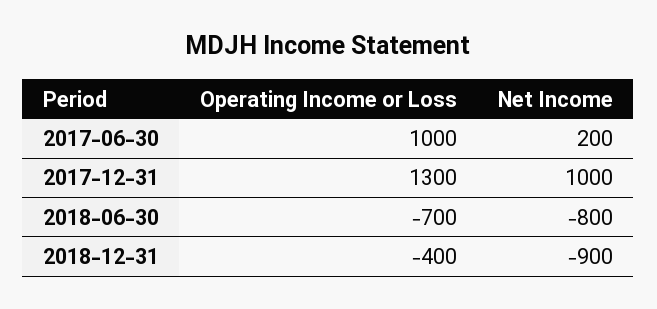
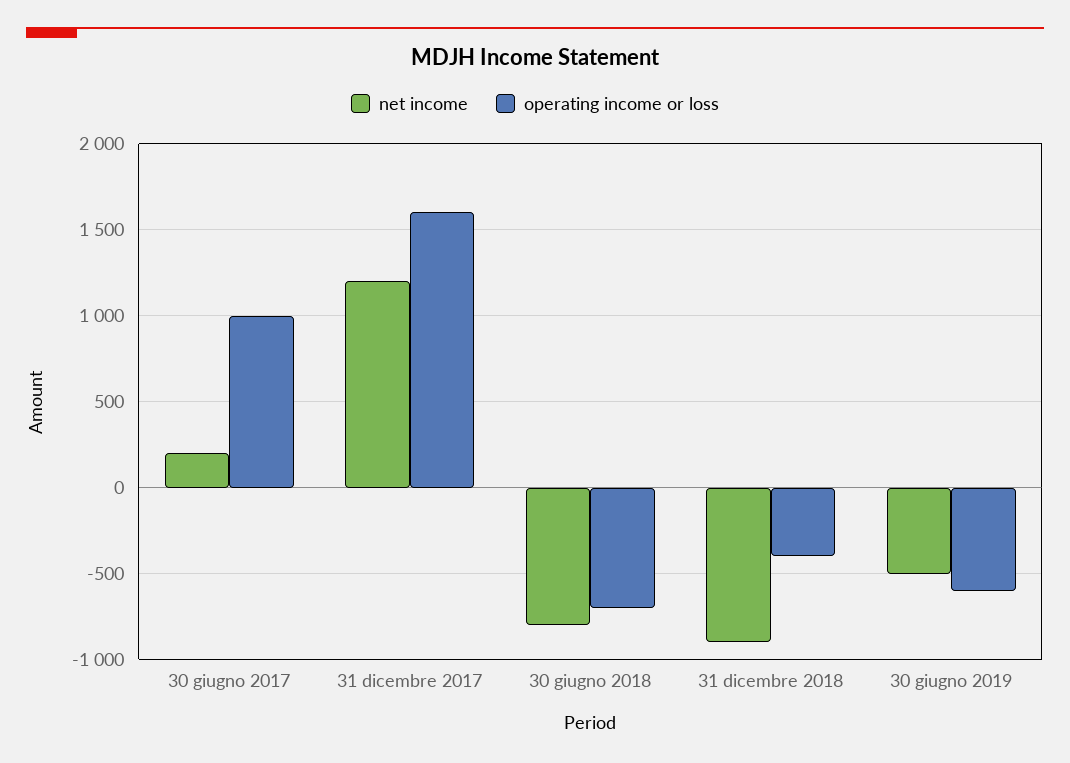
Operating Income or Loss, 2017-12-31: 1300 -> 1600
Net Income, 2017-12-31: 1000 -> 1200
Net Income, 30 giugno 2019: none -> -500
Operating Income or Loss, 30 giugno 2019: none -> -600

